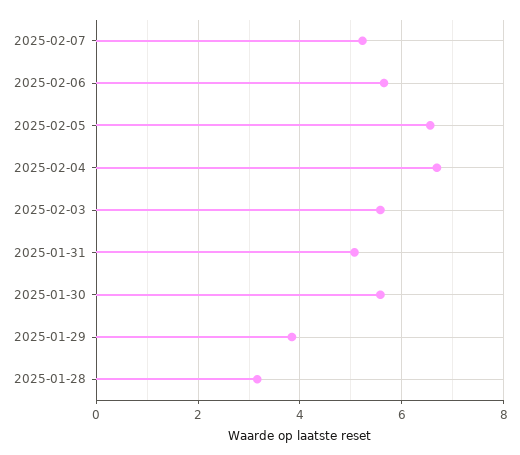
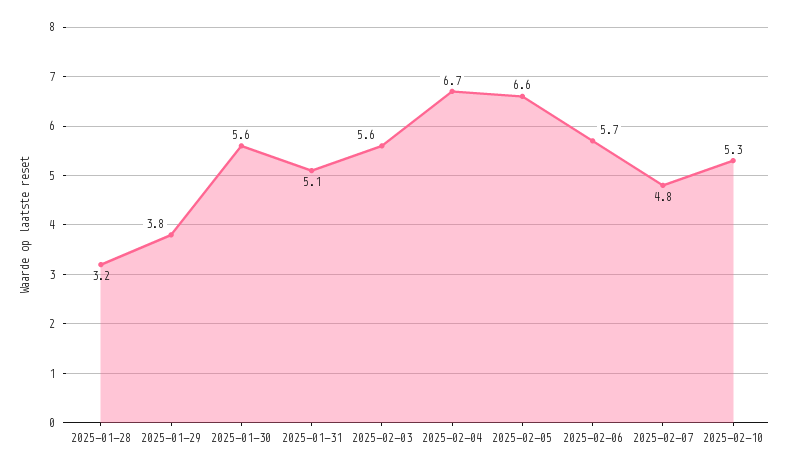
2025-02-07: 5.2 -> 4.8
2025-02-10: none -> 5.3

